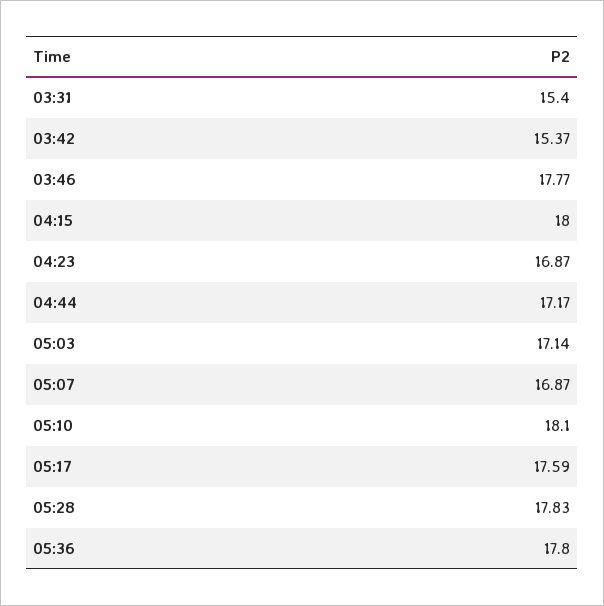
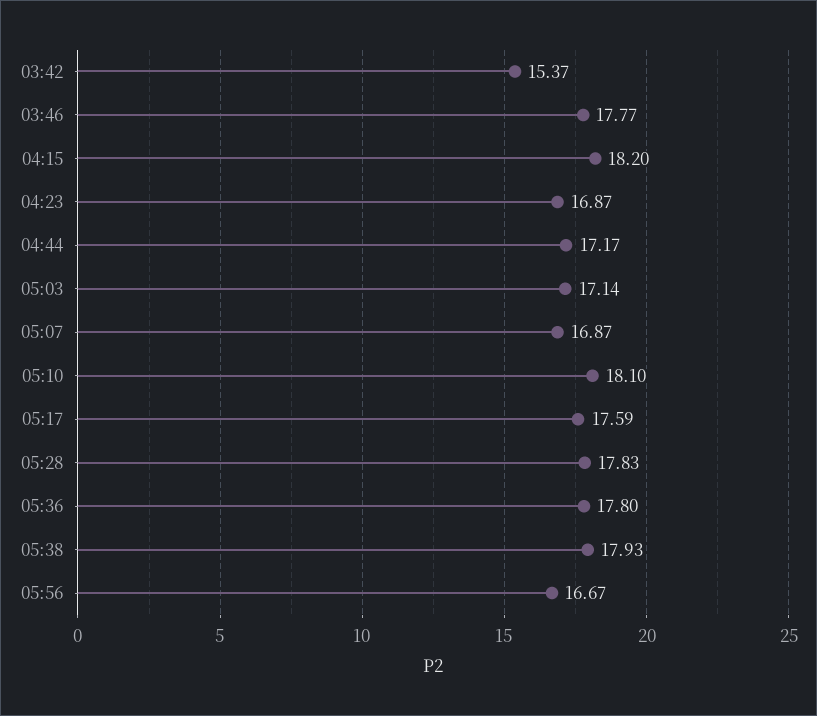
03:31: 15.4 -> none
04:15: 18 -> 18.2
05:38: none -> 17.93
05:56: none -> 16.67

